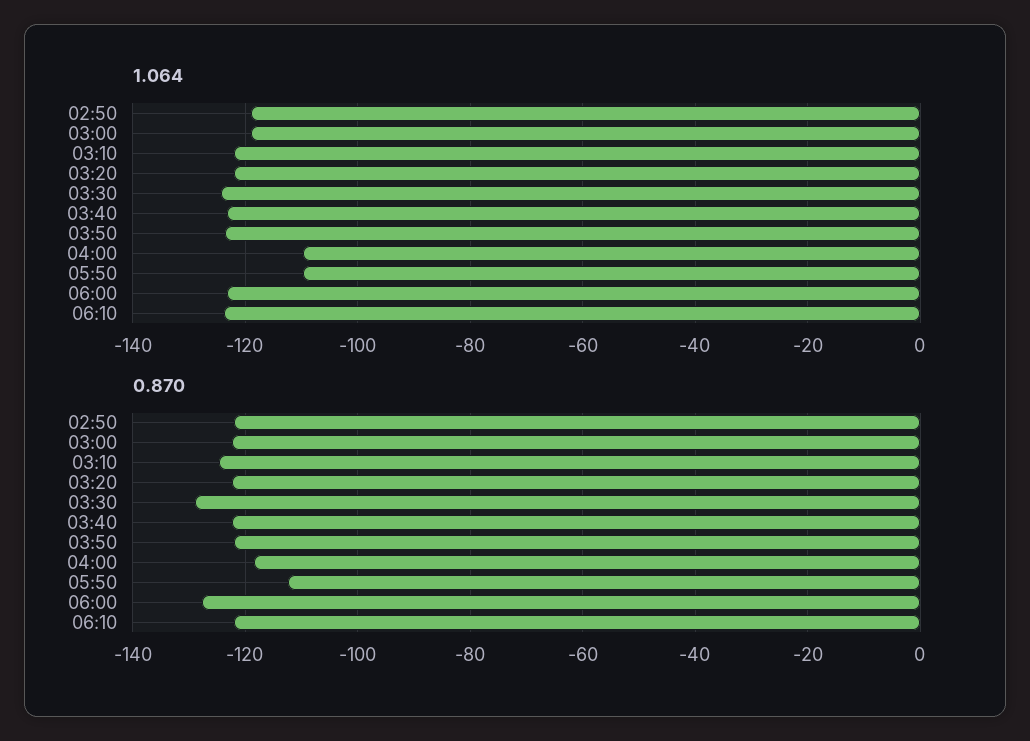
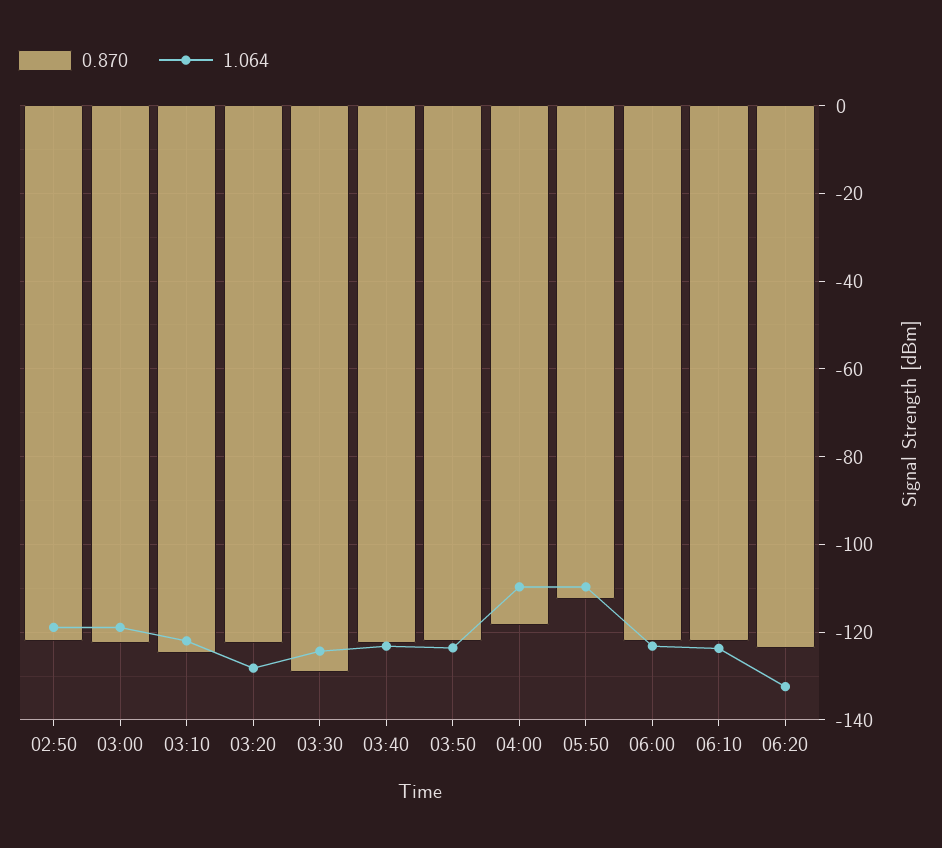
1.064, 03:20: -122 -> -128
0.870, 06:00: -128 -> -122
0.870, 06:20: none -> -124
1.064, 06:20: none -> -132

